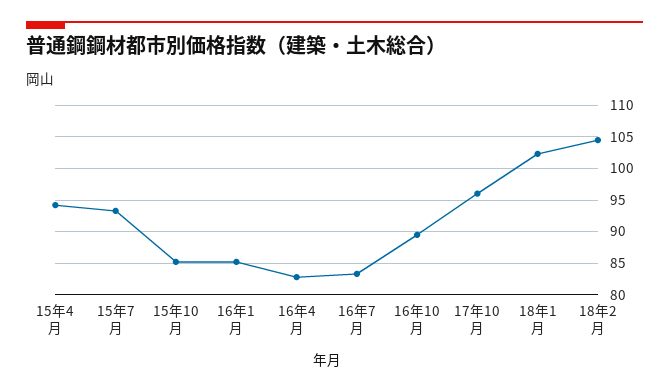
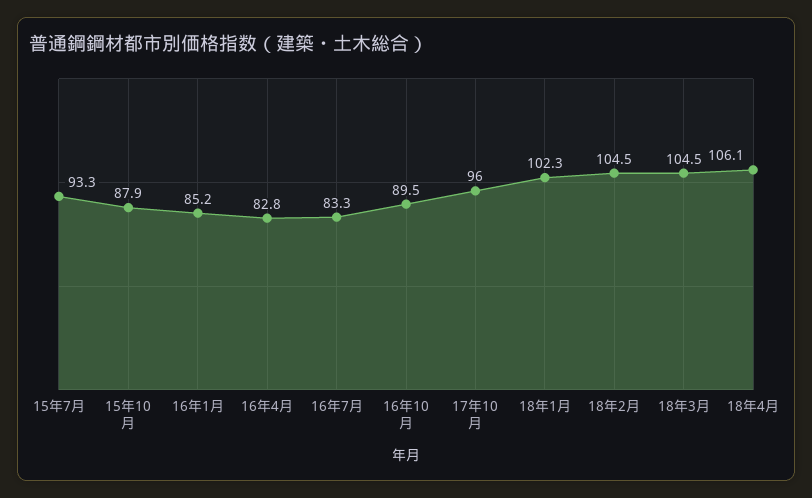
15年4月: 94 -> none
15年10月: 85 -> 87.9
18年3月: none -> 104.5
18年4月: none -> 106.1

